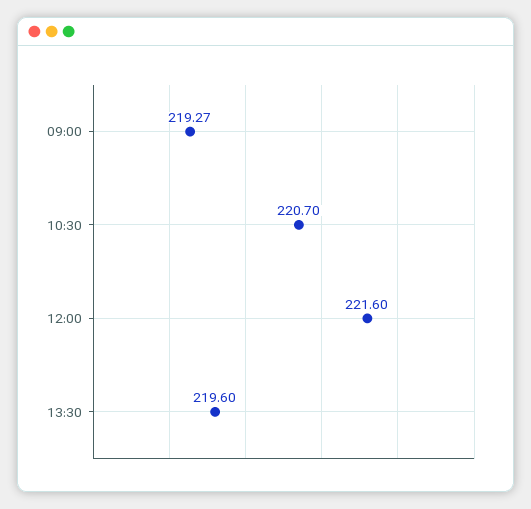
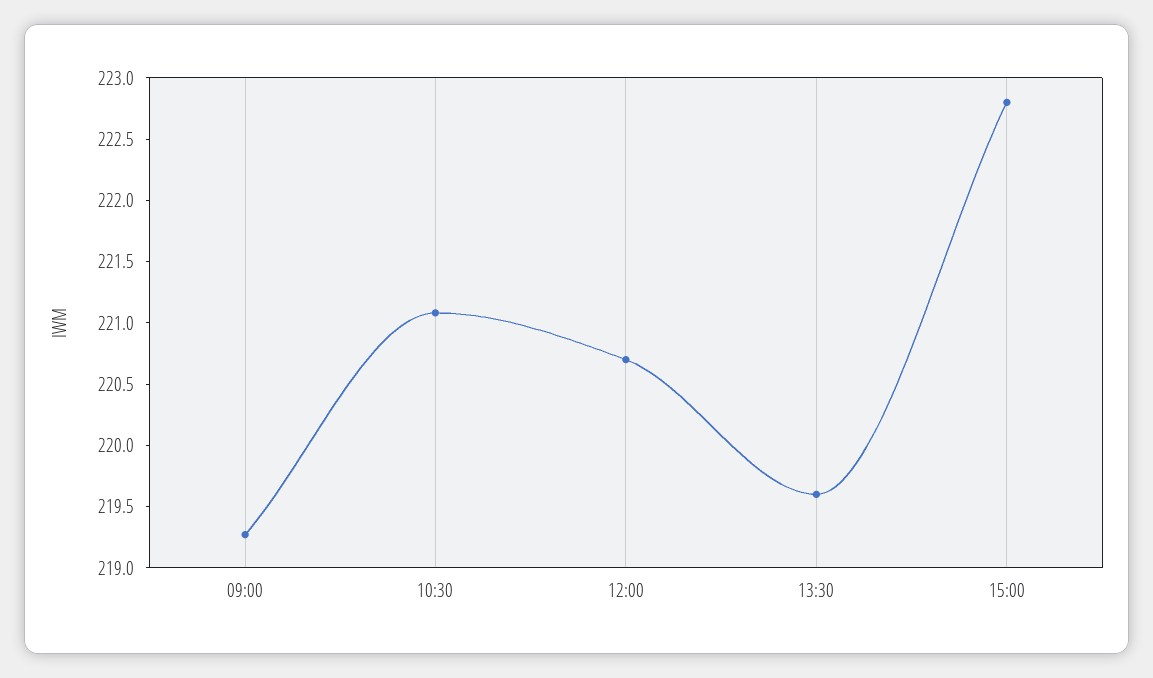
10:30: 220.7 -> 221.1
12:00: 221.6 -> 220.7
15:00: none -> 222.8

